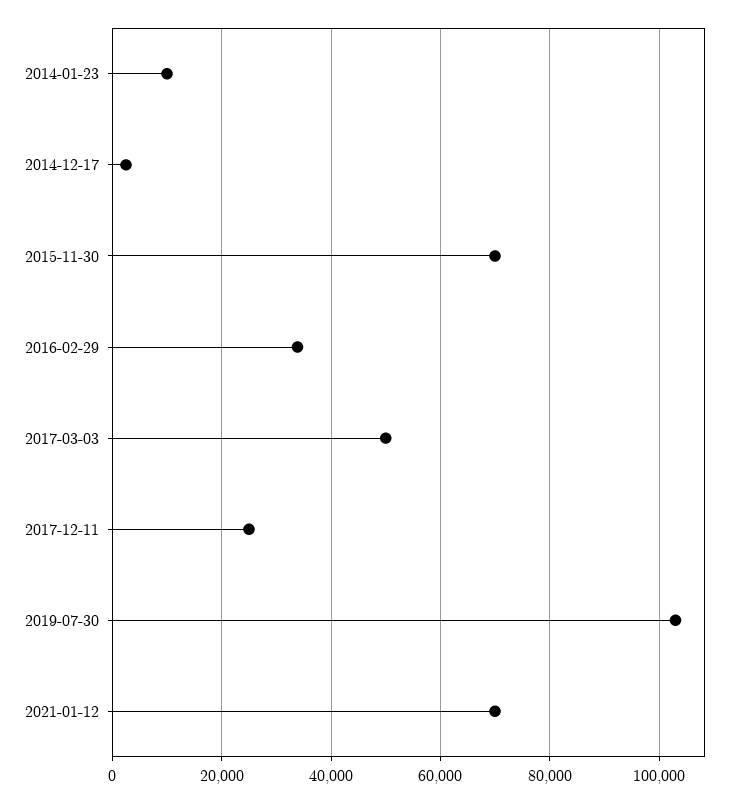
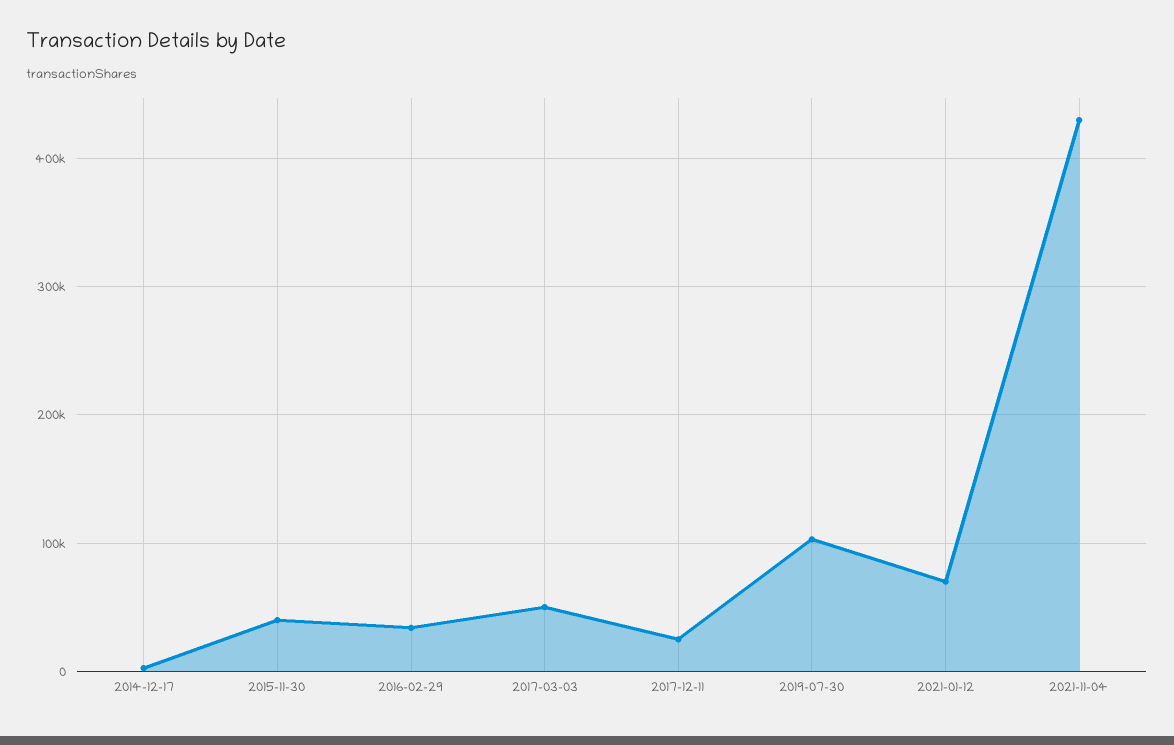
2014-01-23: 10000 -> none
2015-11-30: 70000 -> 40000
2021-11-04: none -> 430000

